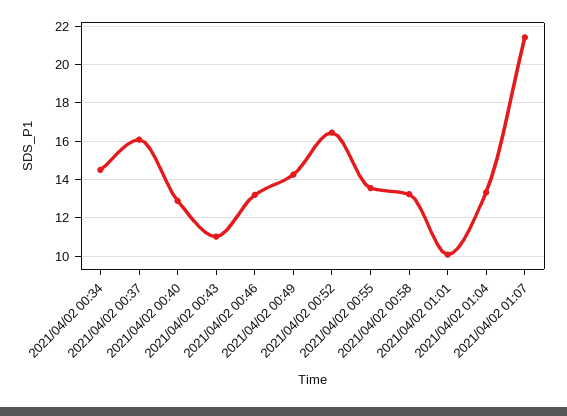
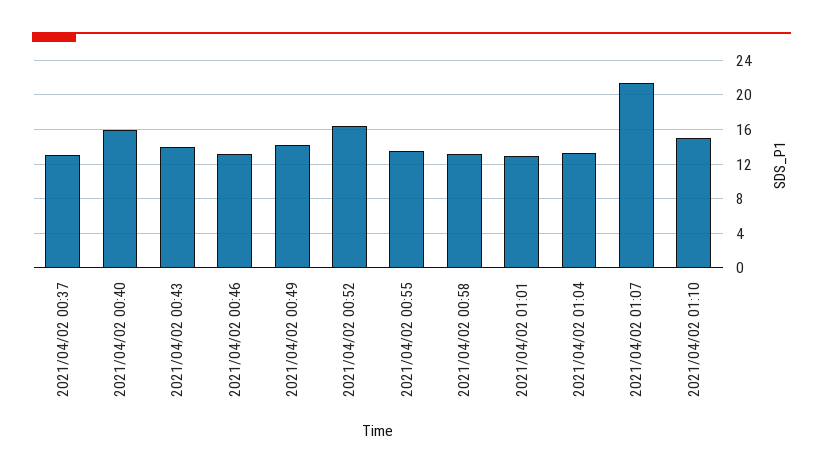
2021/04/02 00:34: 14.5 -> none
2021/04/02 00:37: 16 -> 13
2021/04/02 00:40: 13 -> 16
2021/04/02 00:43: 11 -> 14
2021/04/02 01:01: 10 -> 13
2021/04/02 01:10: none -> 15

